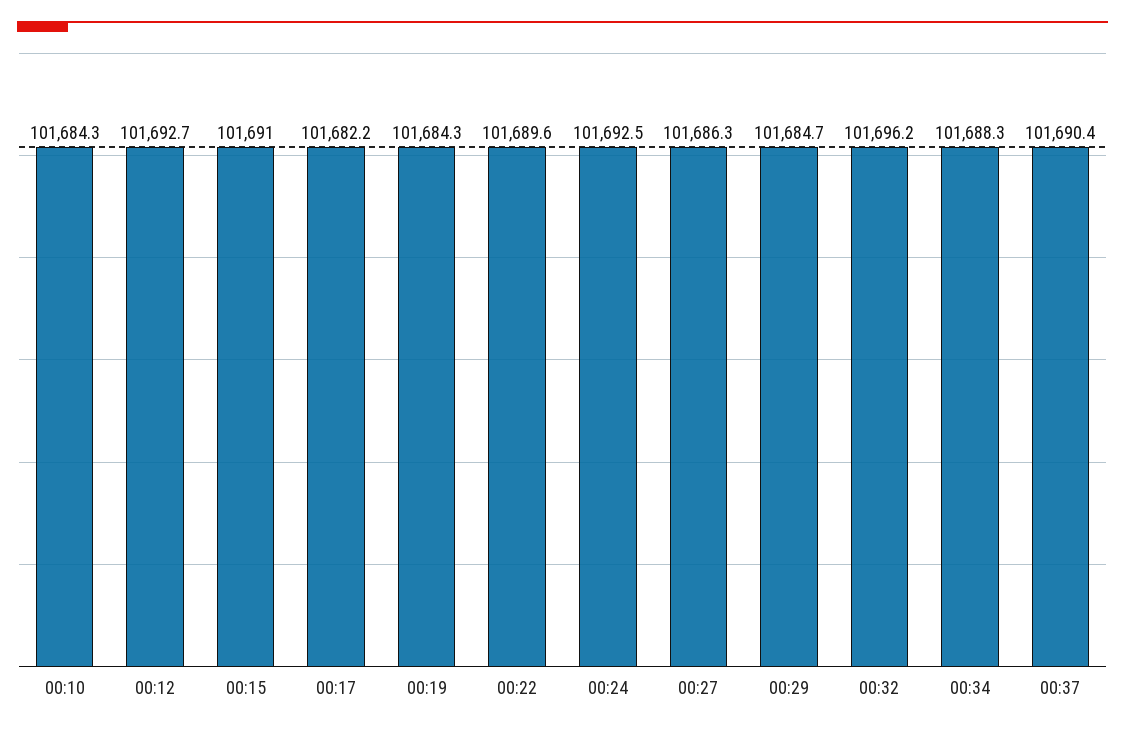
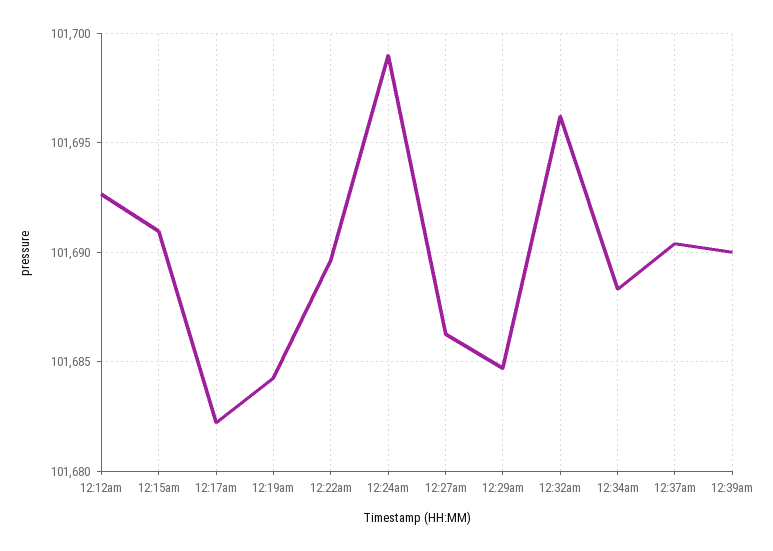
00:10: 101684.3 -> none
00:24: 101692.5 -> 101699
12:39am: none -> 101690

